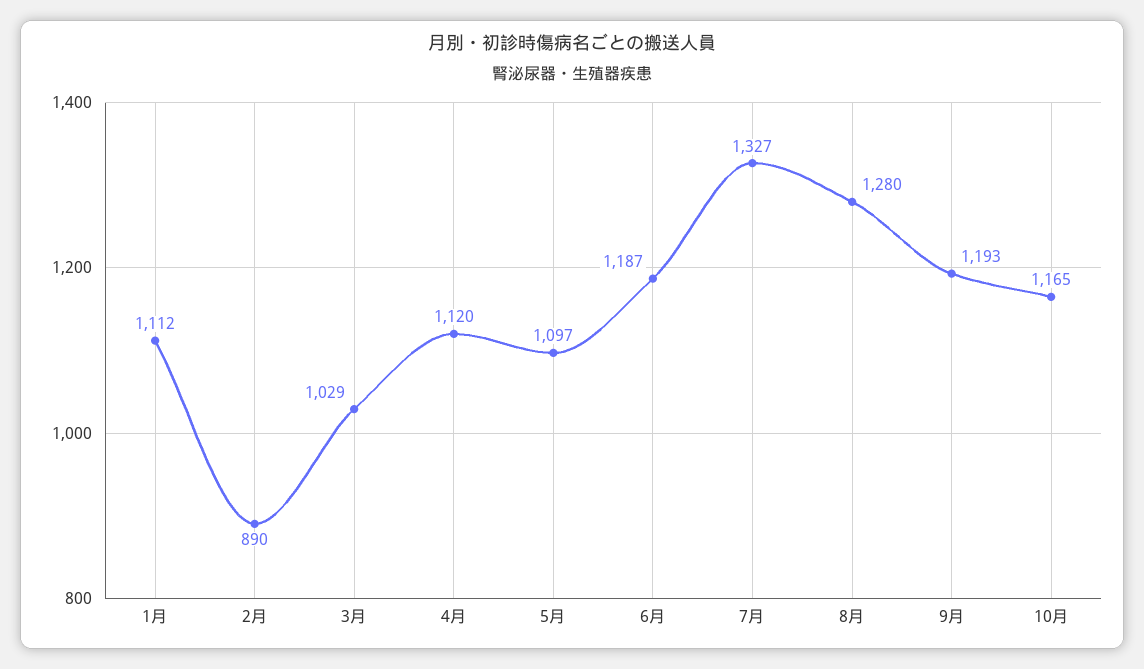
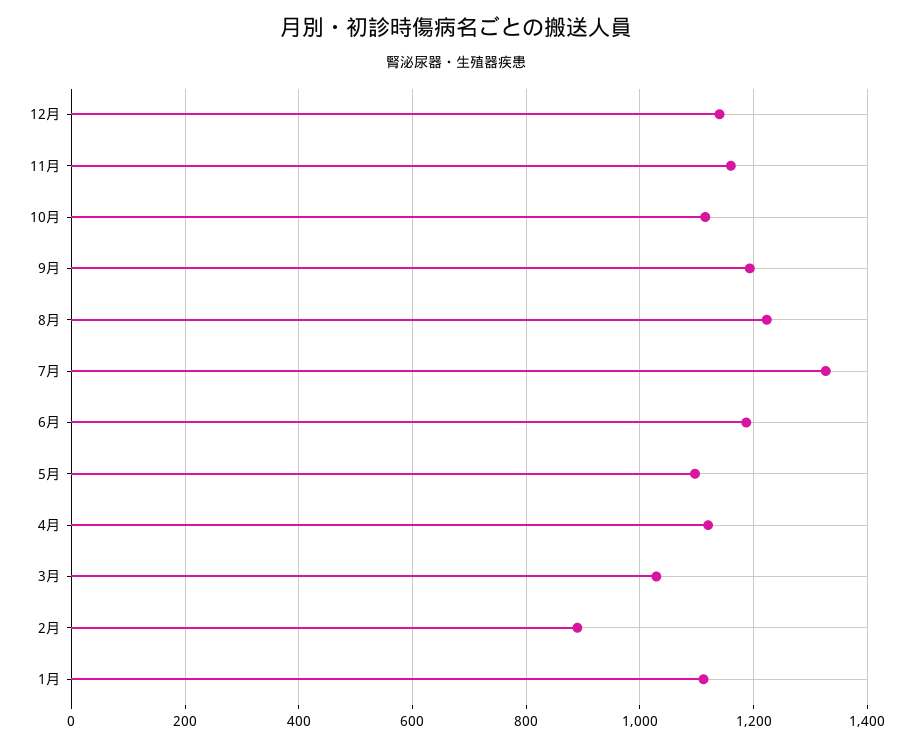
8月: 1280 -> 1220
10月: 1165 -> 1120
12月: none -> 1140
11月: none -> 1160

